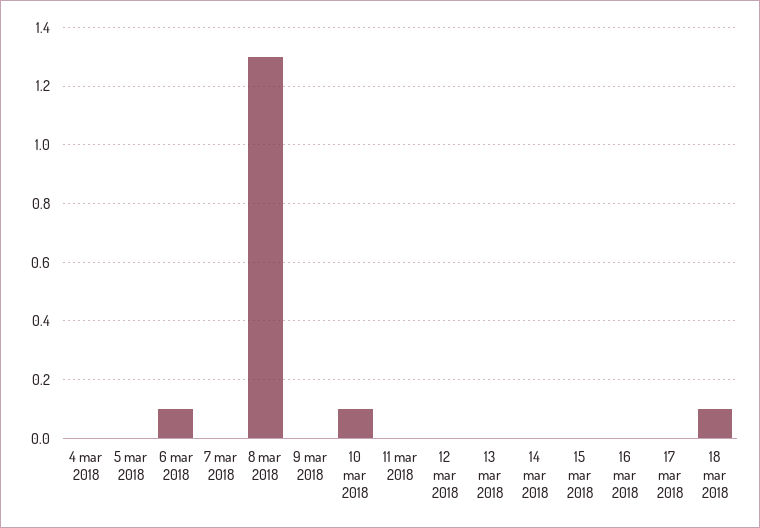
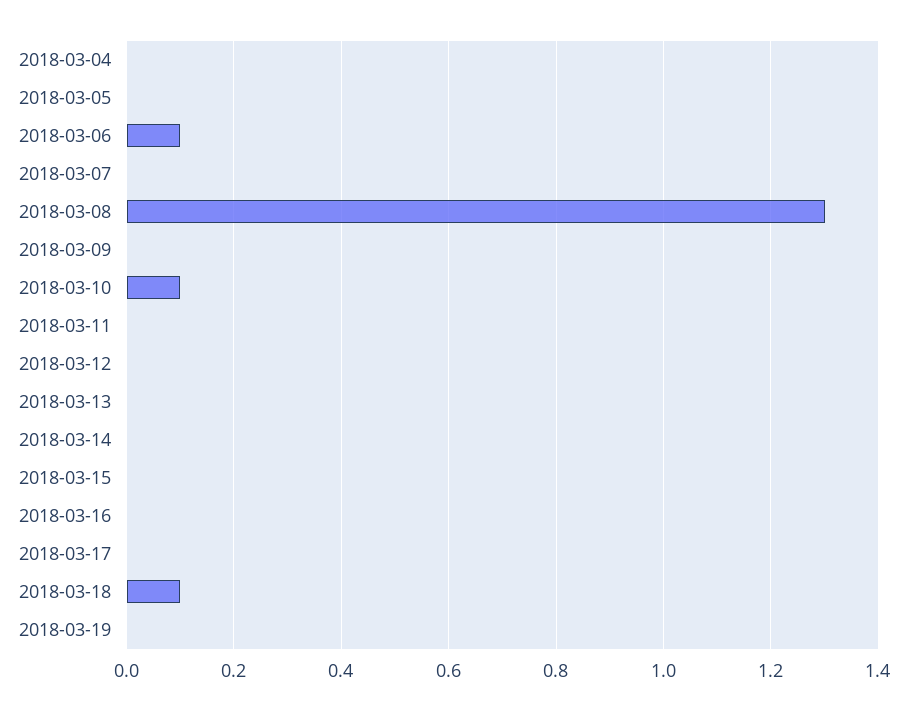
2018-03-19: none -> 0

